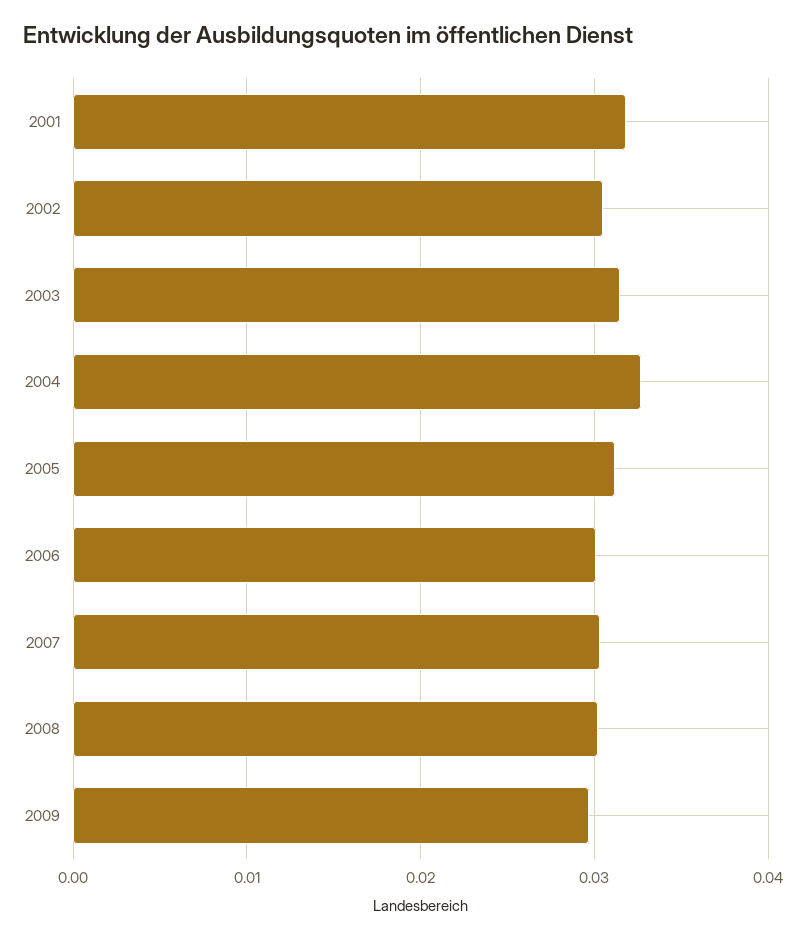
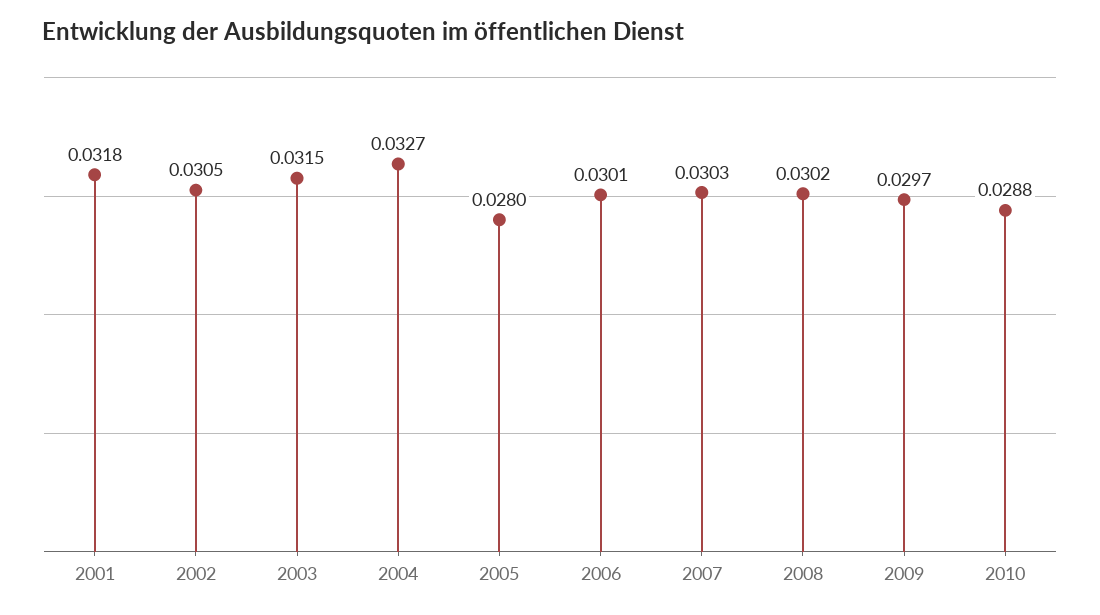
2005: 0.031 -> 0.028
2010: none -> 0.0288

